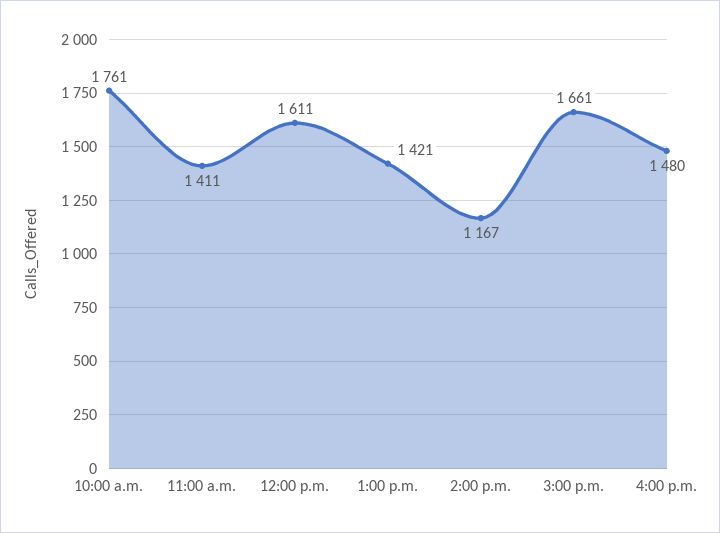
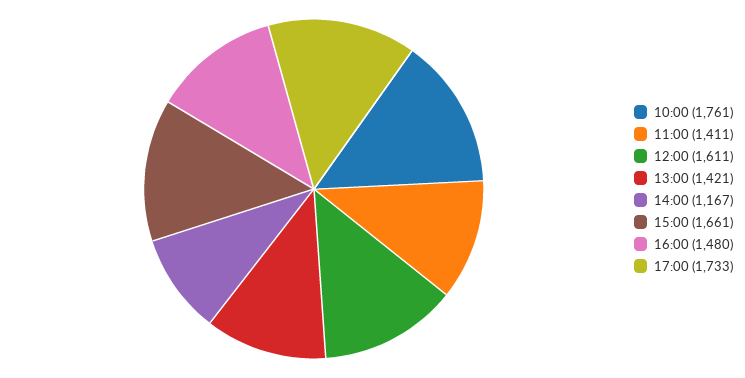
17:00: none -> 1733

